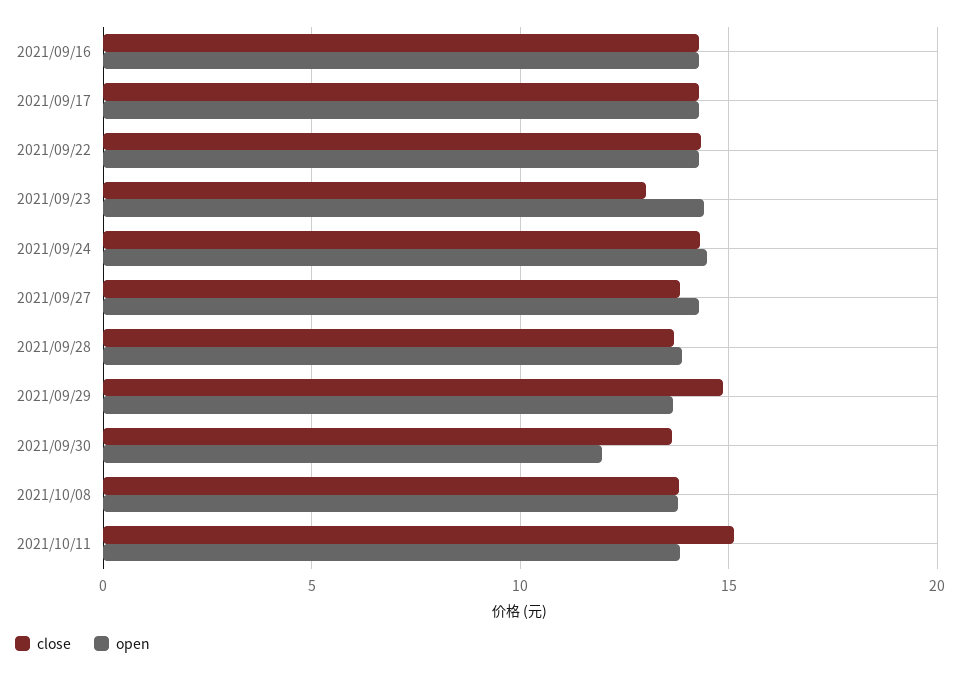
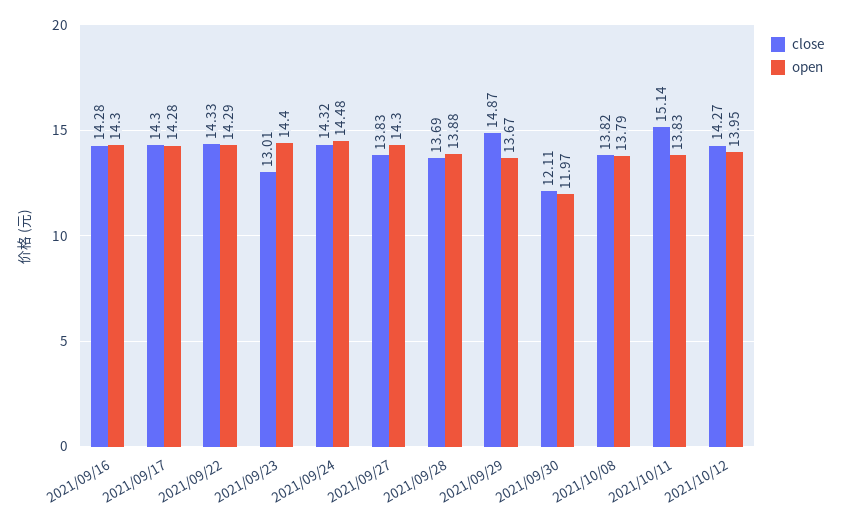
close, 2021/09/30: 13.5 -> 12.11
close, 2021/10/12: none -> 14.27
open, 2021/10/12: none -> 13.95

